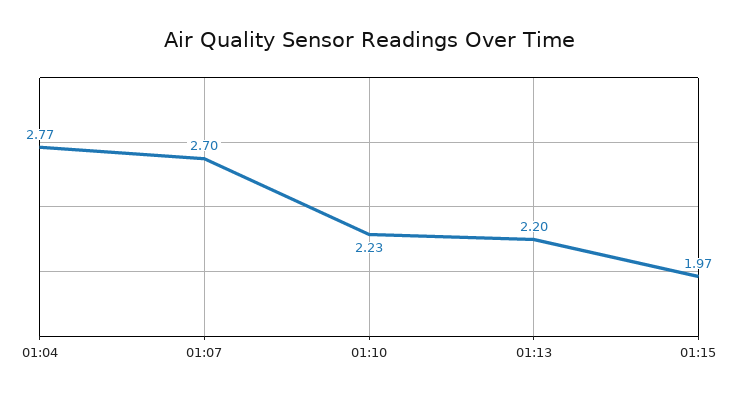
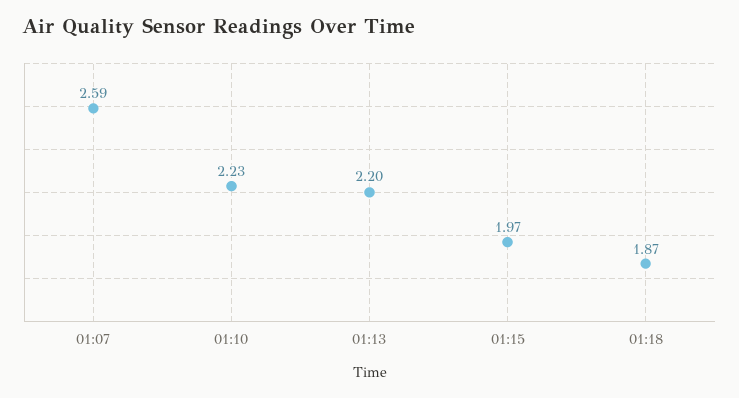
01:04: 2.77 -> none
01:07: 2.7 -> 2.59
01:18: none -> 1.87

